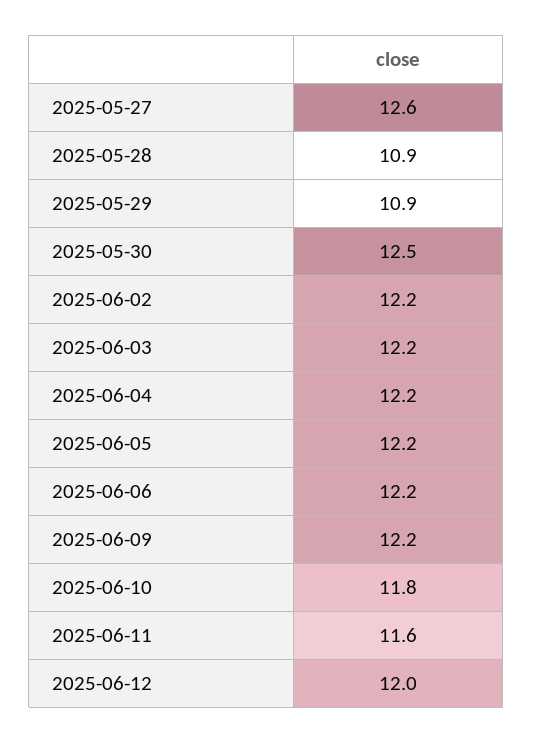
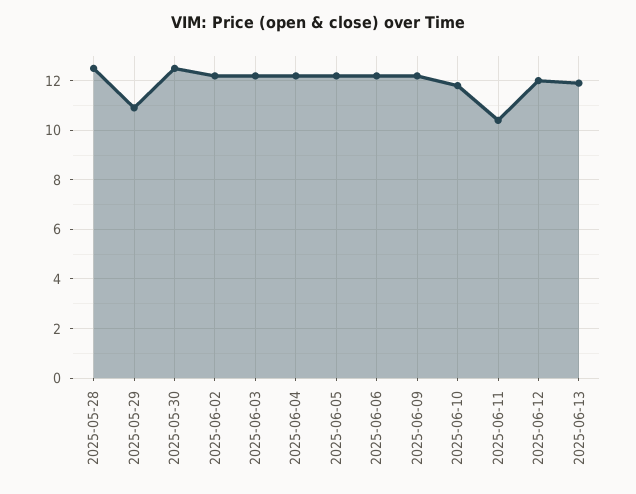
2025-05-27: 12.6 -> none
2025-05-28: 10.9 -> 12.5
2025-06-11: 11.6 -> 10.5
2025-06-13: none -> 12

